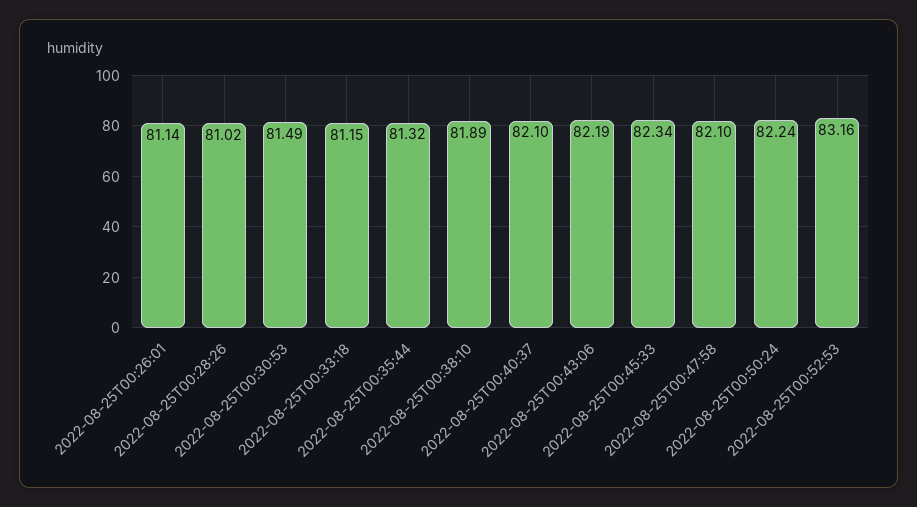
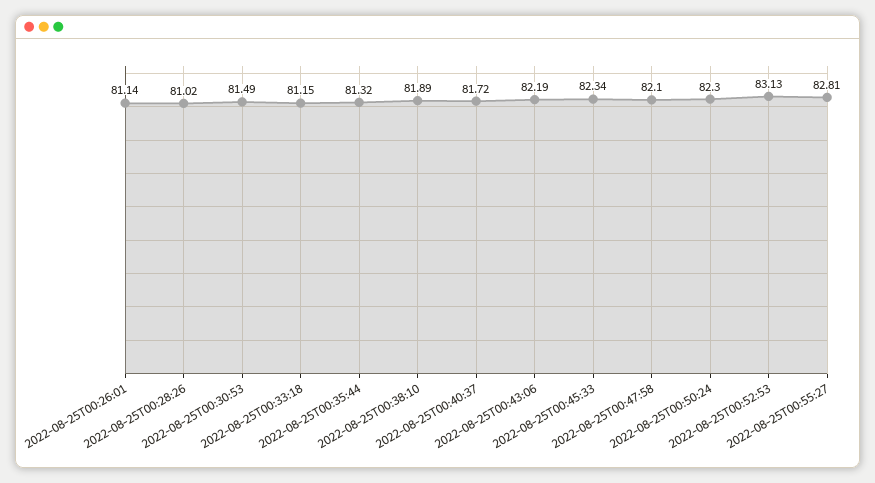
2022-08-25T00:40:37: 82.1 -> 81.72
2022-08-25T00:50:24: 82.24 -> 82.3
2022-08-25T00:52:53: 83.16 -> 83.13
2022-08-25T00:55:27: none -> 82.81

